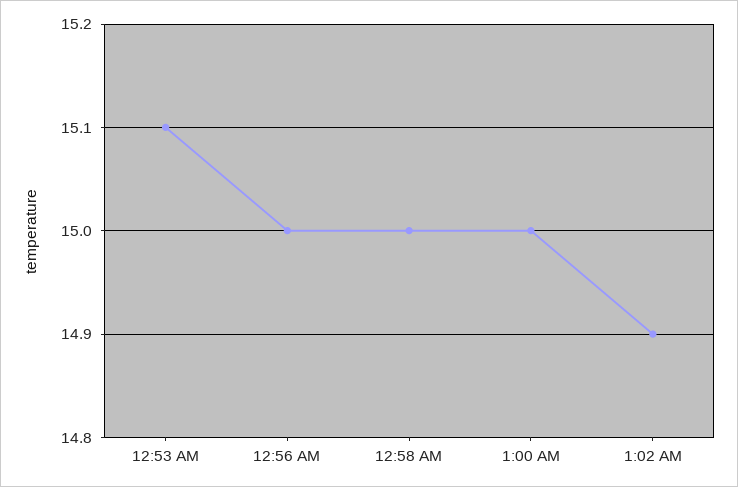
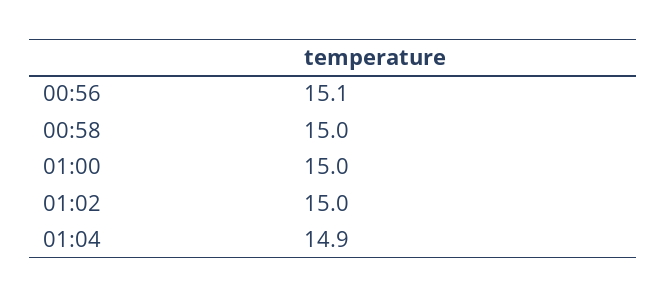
12:53 AM: 15.1 -> none
12:56 AM: 15 -> 15.1
1:02 AM: 14.9 -> 15
01:04: none -> 14.9

